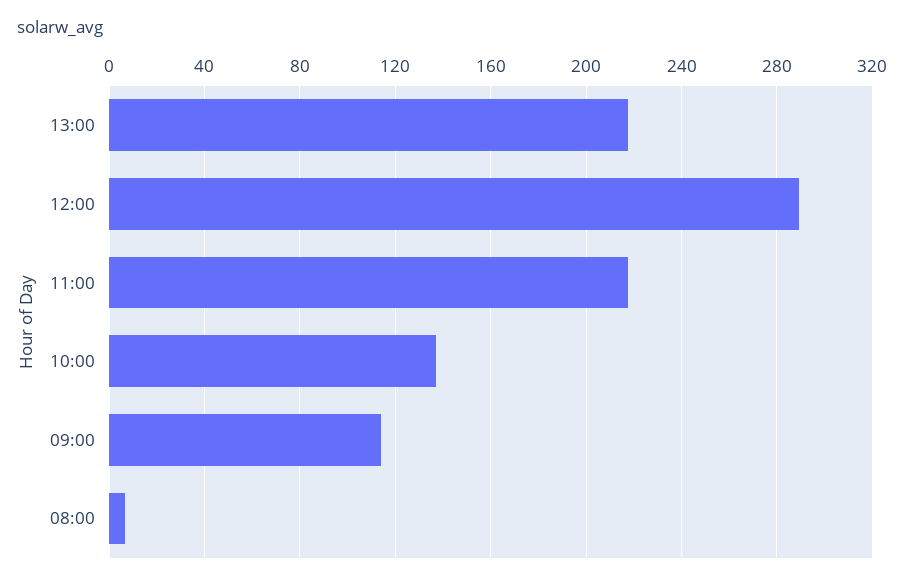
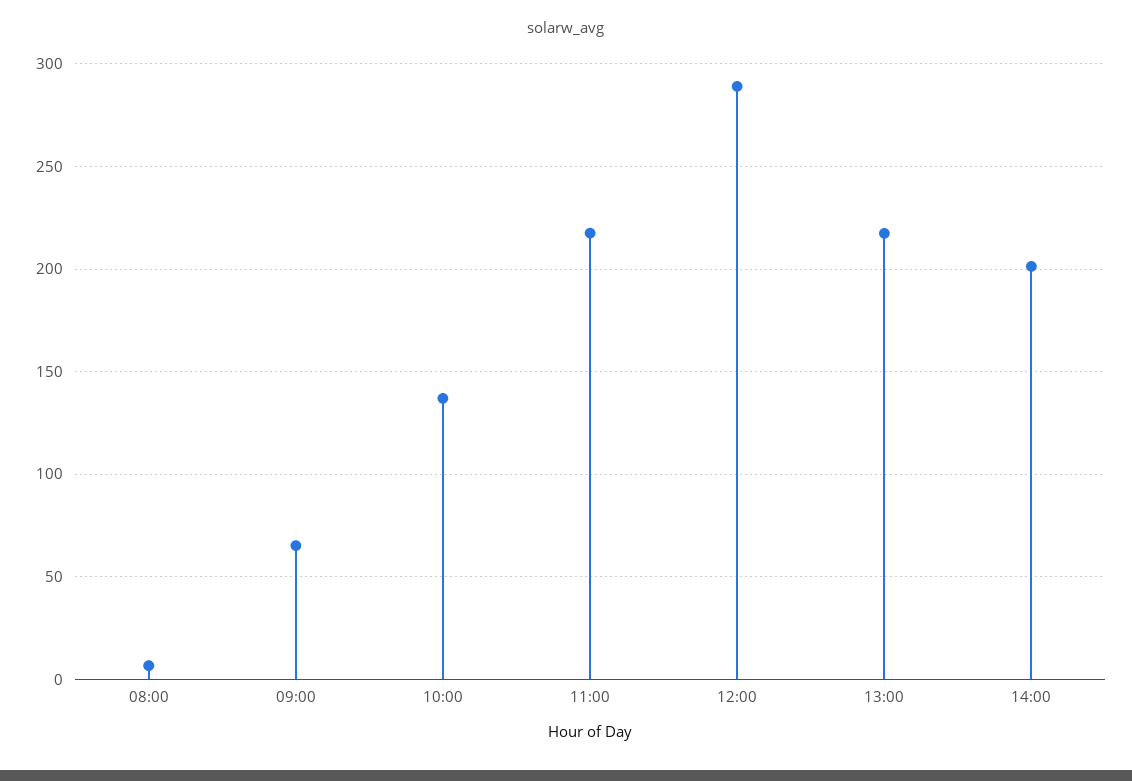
09:00: 115 -> 65
14:00: none -> 200

